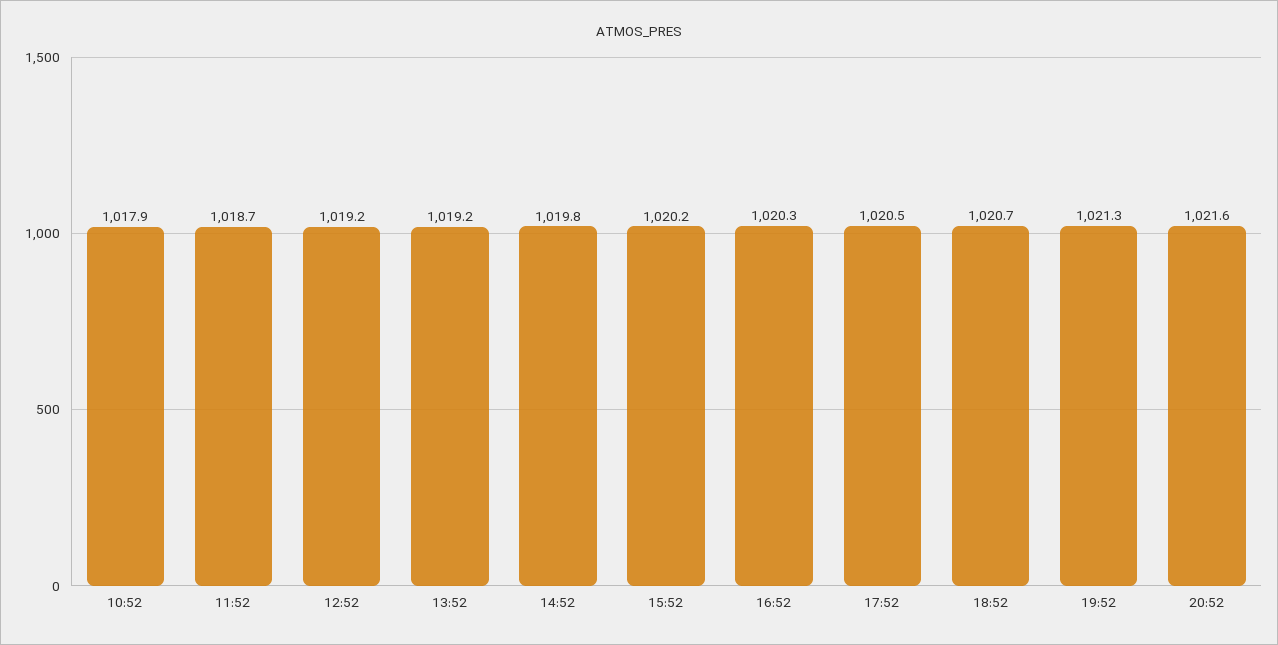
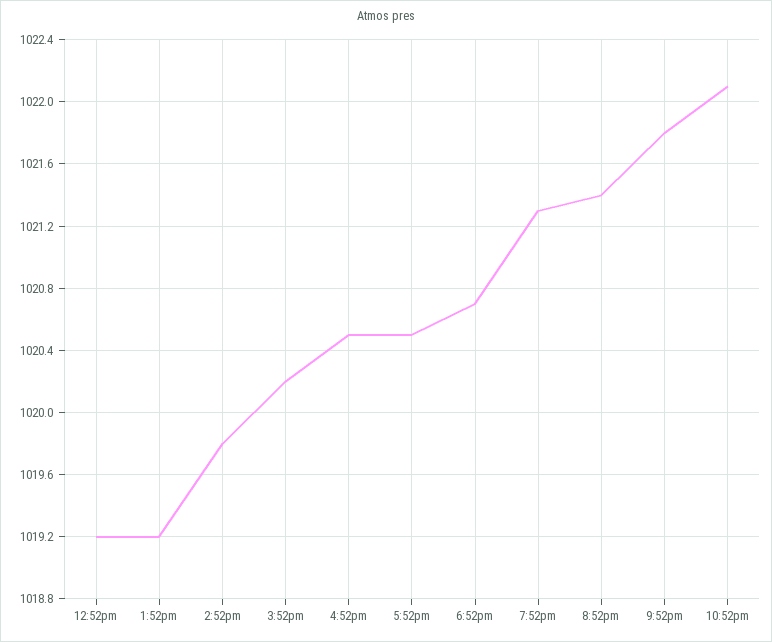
10:52: 1017.9 -> none
11:52: 1018.7 -> none
16:52: 1020.3 -> 1020.5
20:52: 1021.6 -> 1021.4
9:52pm: none -> 1021.8
10:52pm: none -> 1022.1

